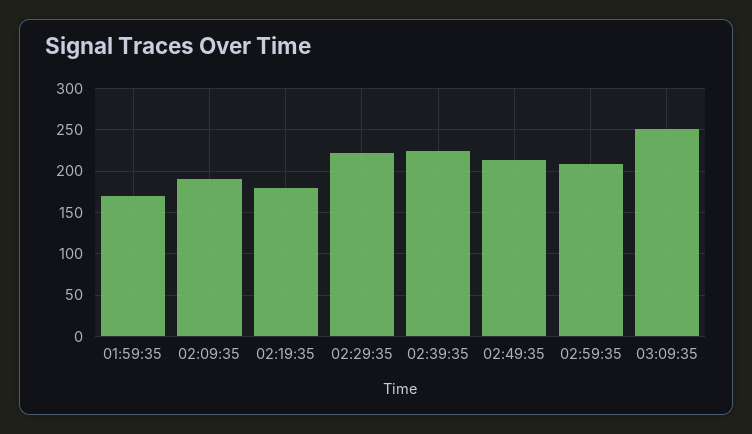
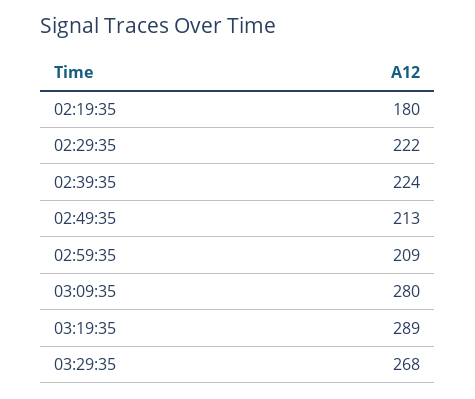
01:59:35: 170 -> none
02:09:35: 190 -> none
03:09:35: 250 -> 280
03:19:35: none -> 289
03:29:35: none -> 268

